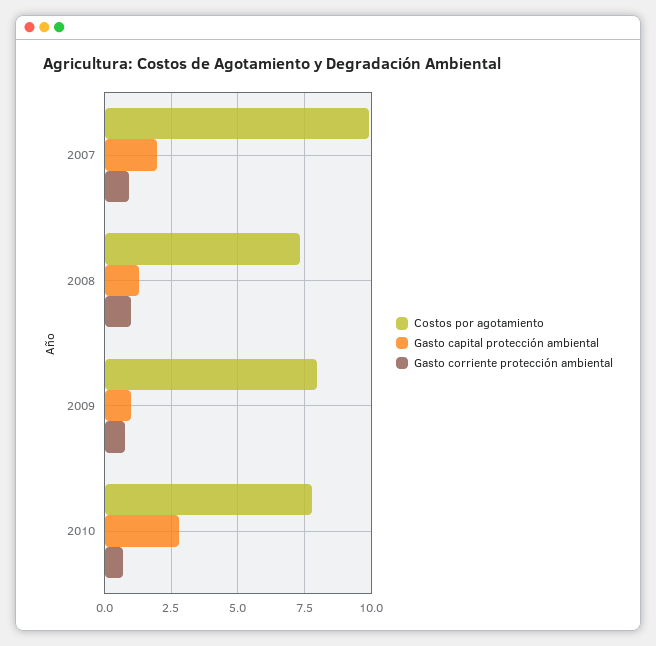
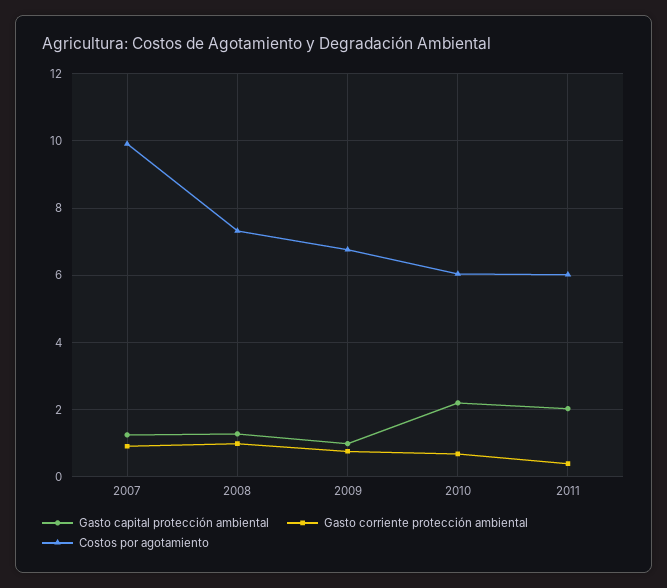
Gasto capital protección ambiental, 2007: 2 -> 1.2
Costos por agotamiento, 2009: 8 -> 6.8
Costos por agotamiento, 2010: 7.75 -> 6
Gasto capital protección ambiental, 2010: 2.75 -> 2.2
Gasto capital protección ambiental, 2011: none -> 2
Gasto corriente protección ambiental, 2011: none -> 0.4
Costos por agotamiento, 2011: none -> 6

